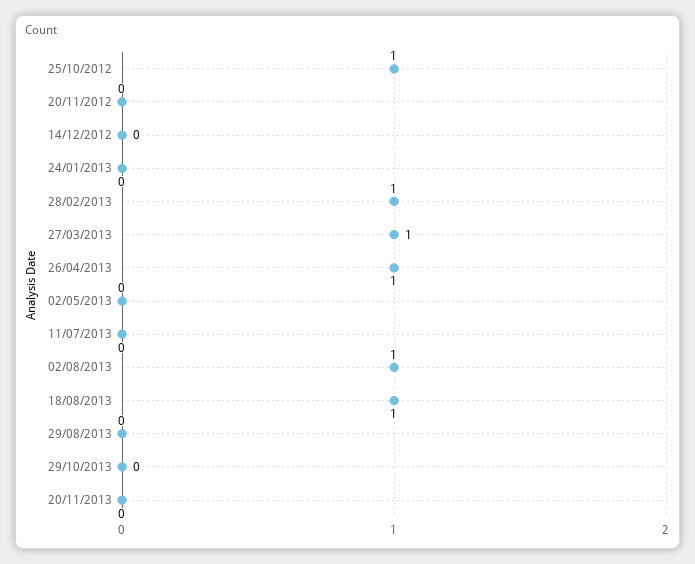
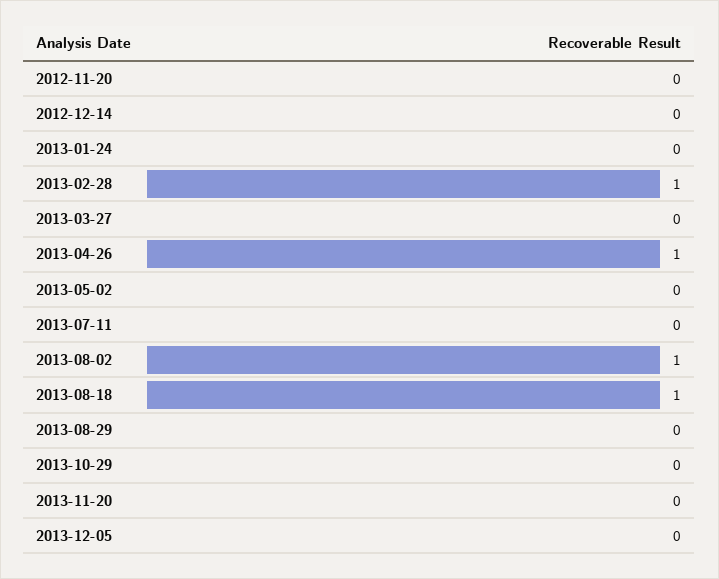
25/10/2012: 1 -> none
27/03/2013: 1 -> 0
2013-12-05: none -> 0

